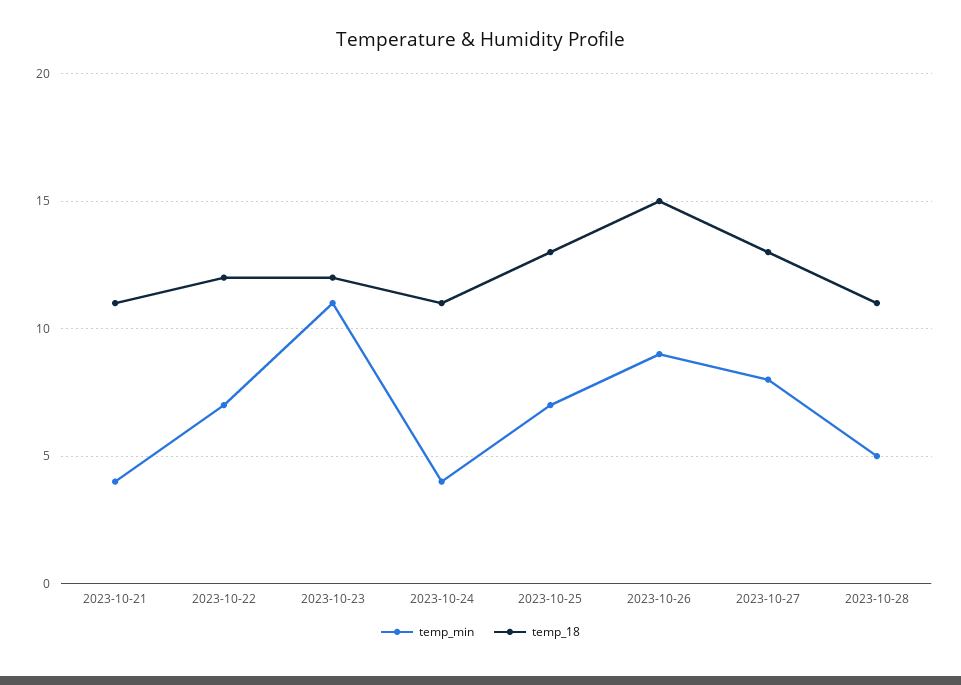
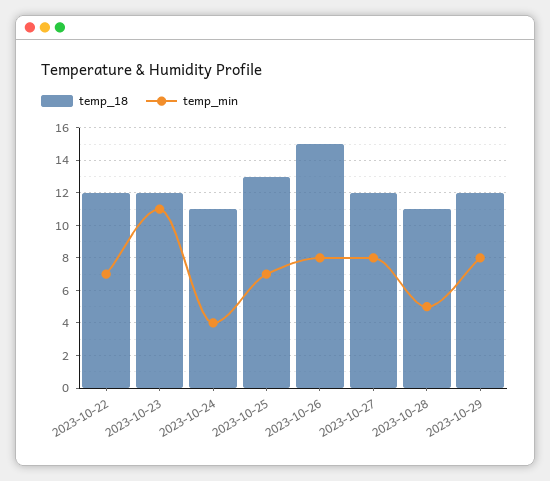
temp_min, 2023-10-21: 4 -> none
temp_18, 2023-10-21: 11 -> none
temp_min, 2023-10-26: 9 -> 8
temp_18, 2023-10-27: 13 -> 12
temp_18, 2023-10-29: none -> 12
temp_min, 2023-10-29: none -> 8

